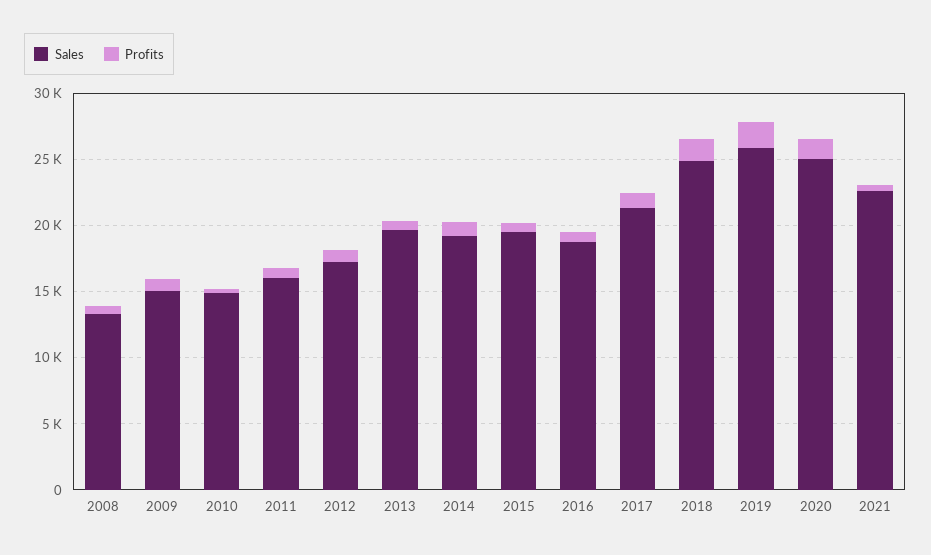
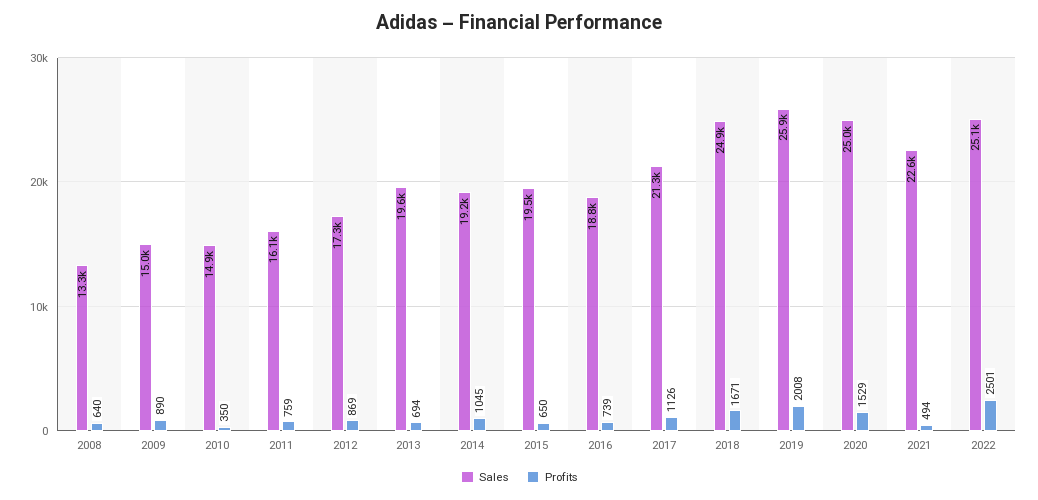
Sales, 2022: none -> 25100
Profits, 2022: none -> 2501

